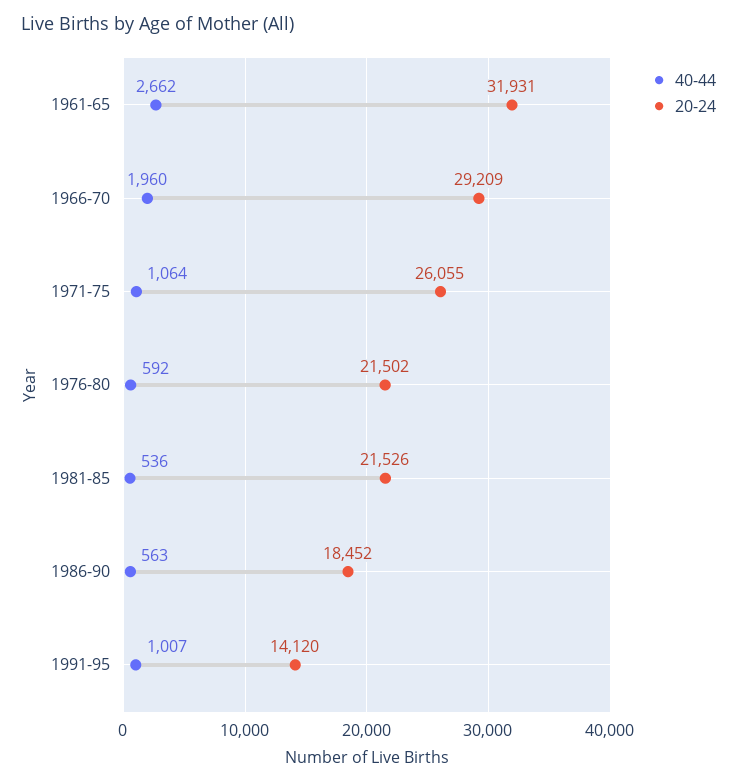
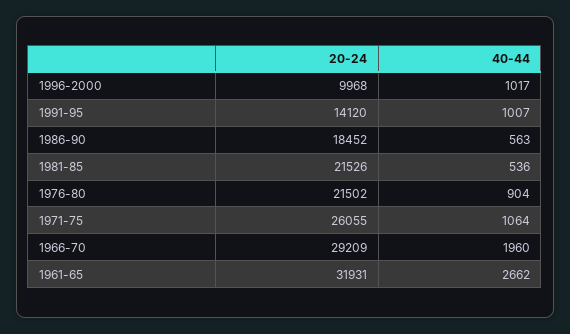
40-44, 1976-80: 592 -> 904
20-24, 1996-2000: none -> 9968
40-44, 1996-2000: none -> 1017

